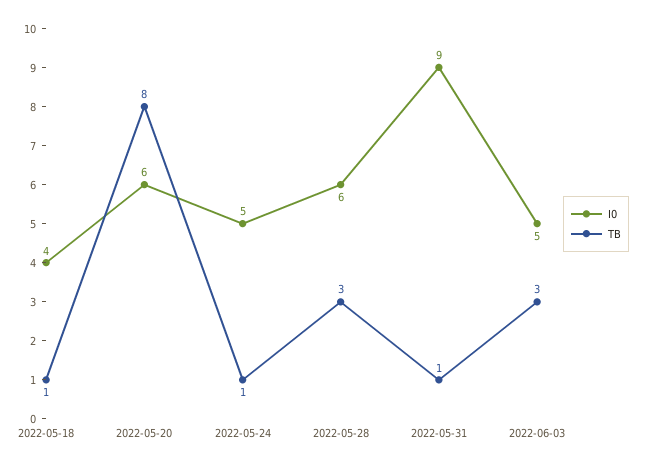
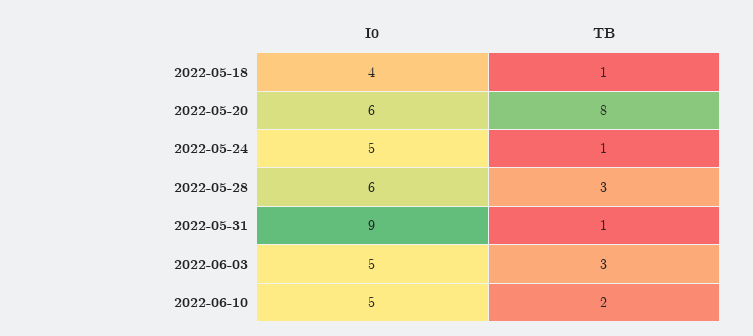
I0, 2022-06-10: none -> 5
TB, 2022-06-10: none -> 2

